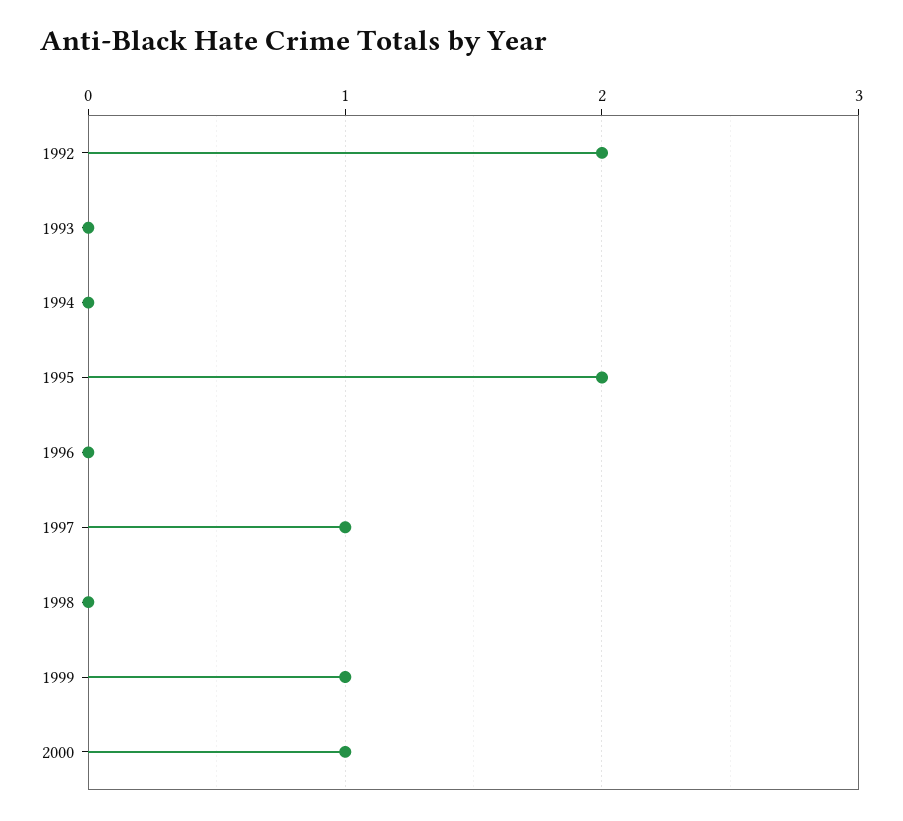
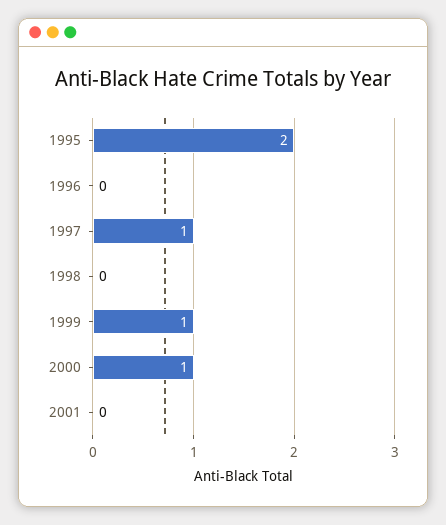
1992: 2 -> none
1993: 0 -> none
1994: 0 -> none
2001: none -> 0

